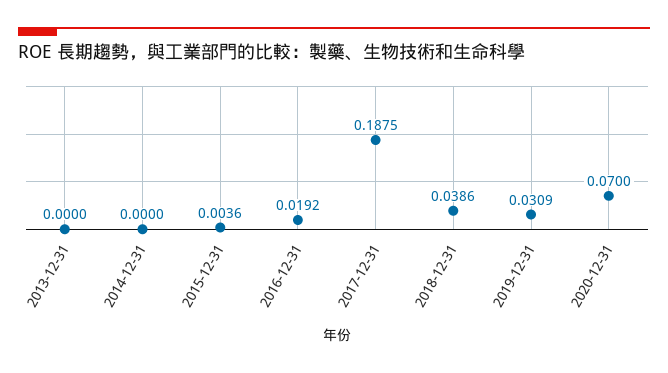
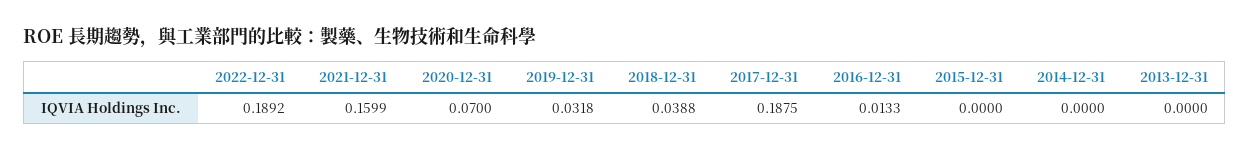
2015-12-31: 0.0036 -> 0
2016-12-31: 0.0192 -> 0.0133
2018-12-31: 0.0386 -> 0.0388
2019-12-31: 0.0309 -> 0.0318
2022-12-31: none -> 0.1892
2021-12-31: none -> 0.1599

